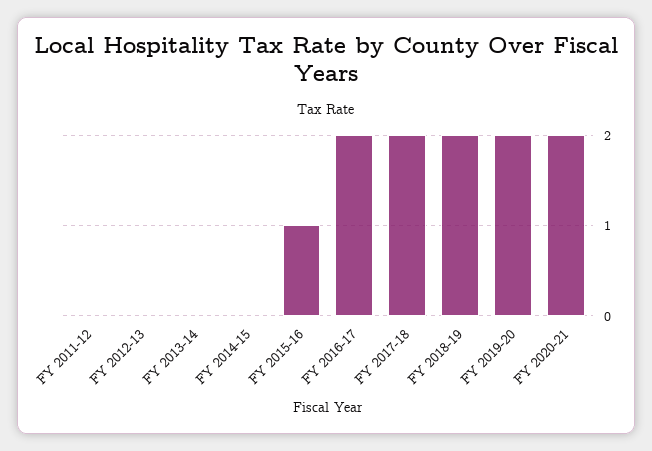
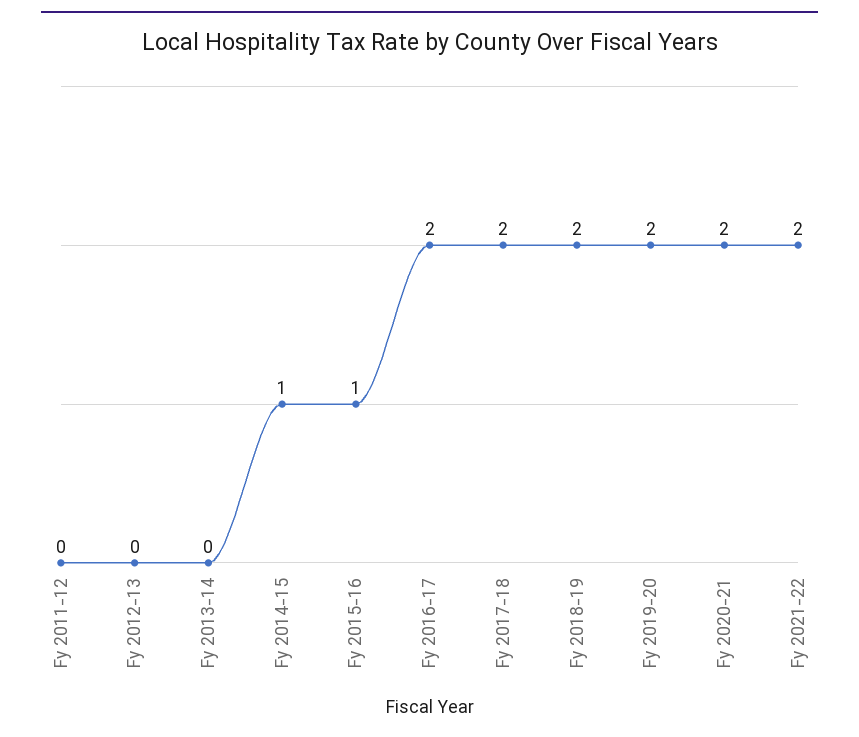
FY 2014-15: 0 -> 1
Fy 2021-22: none -> 2

